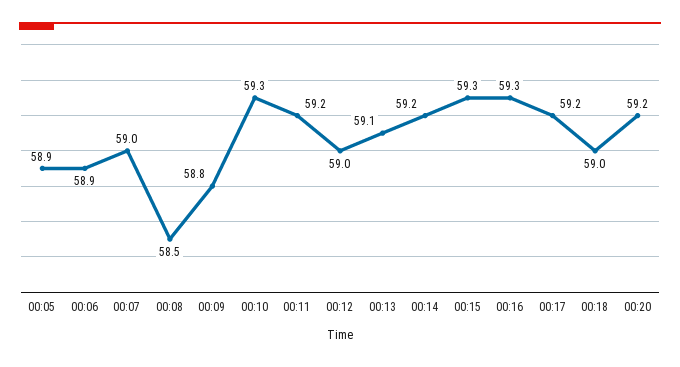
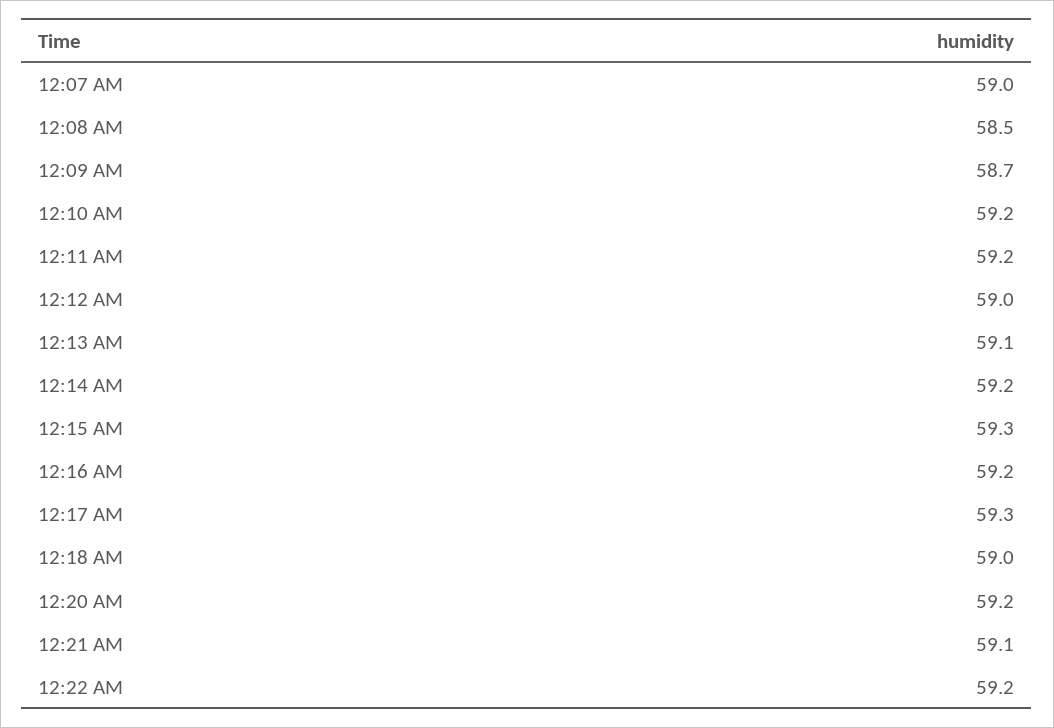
00:05: 58.9 -> none
00:06: 58.9 -> none
00:09: 58.8 -> 58.7
00:10: 59.3 -> 59.2
00:16: 59.3 -> 59.2
00:17: 59.2 -> 59.3
12:21 AM: none -> 59.1
12:22 AM: none -> 59.2

